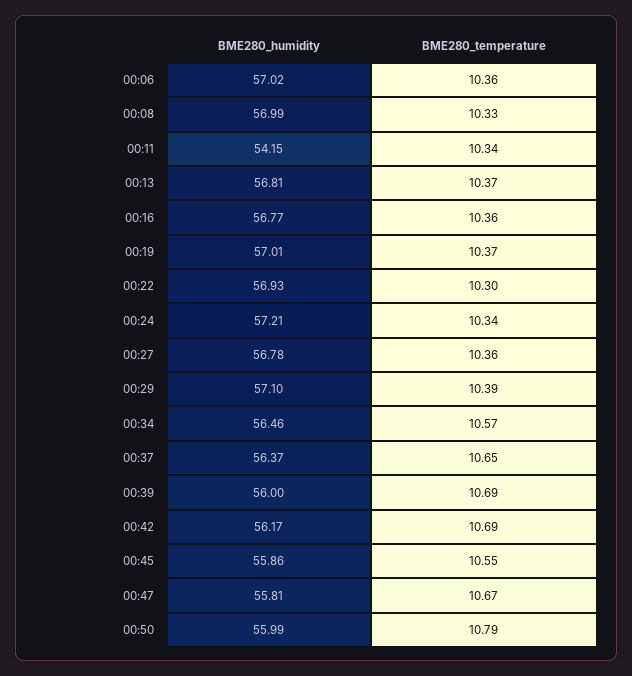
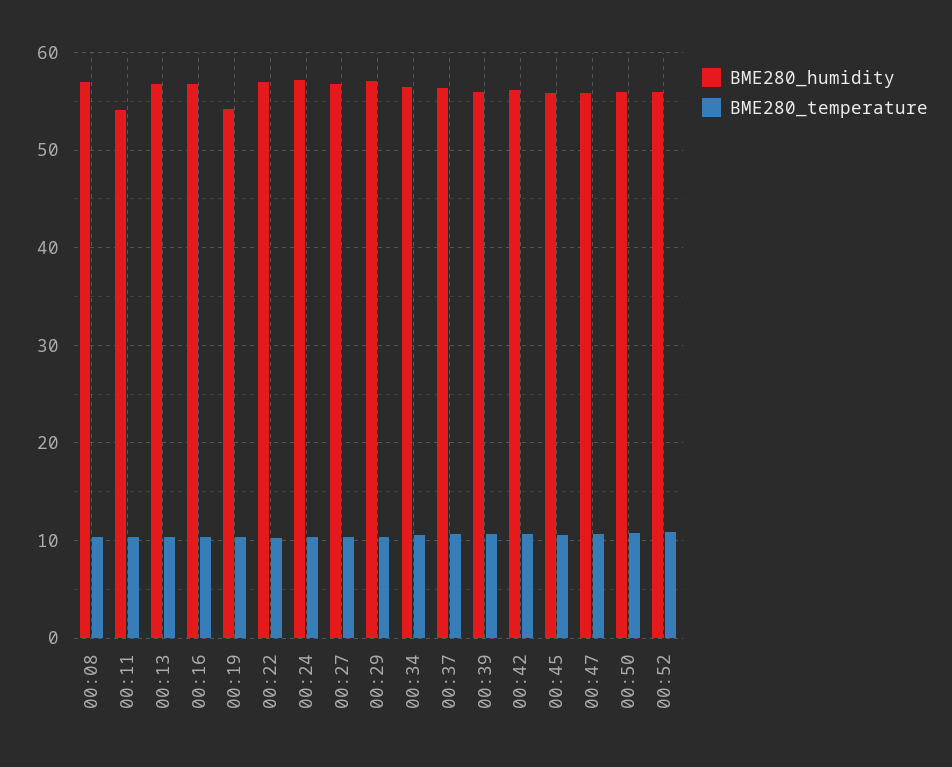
BME280_humidity, 00:06: 57.02 -> none
BME280_temperature, 00:06: 10.36 -> none
BME280_humidity, 00:19: 57.01 -> 54
BME280_humidity, 00:52: none -> 56
BME280_temperature, 00:52: none -> 11

